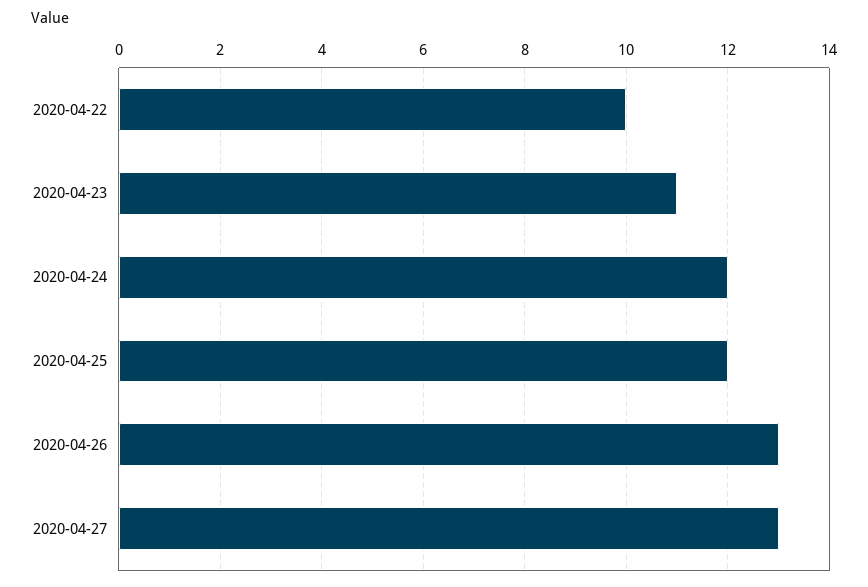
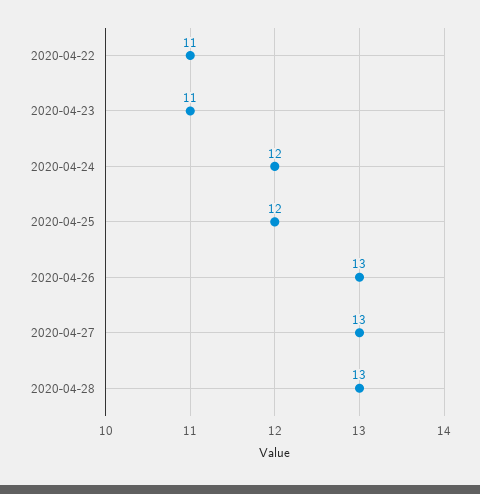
2020-04-22: 10 -> 11
2020-04-28: none -> 13

